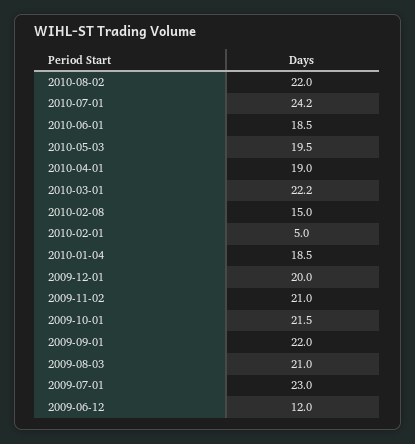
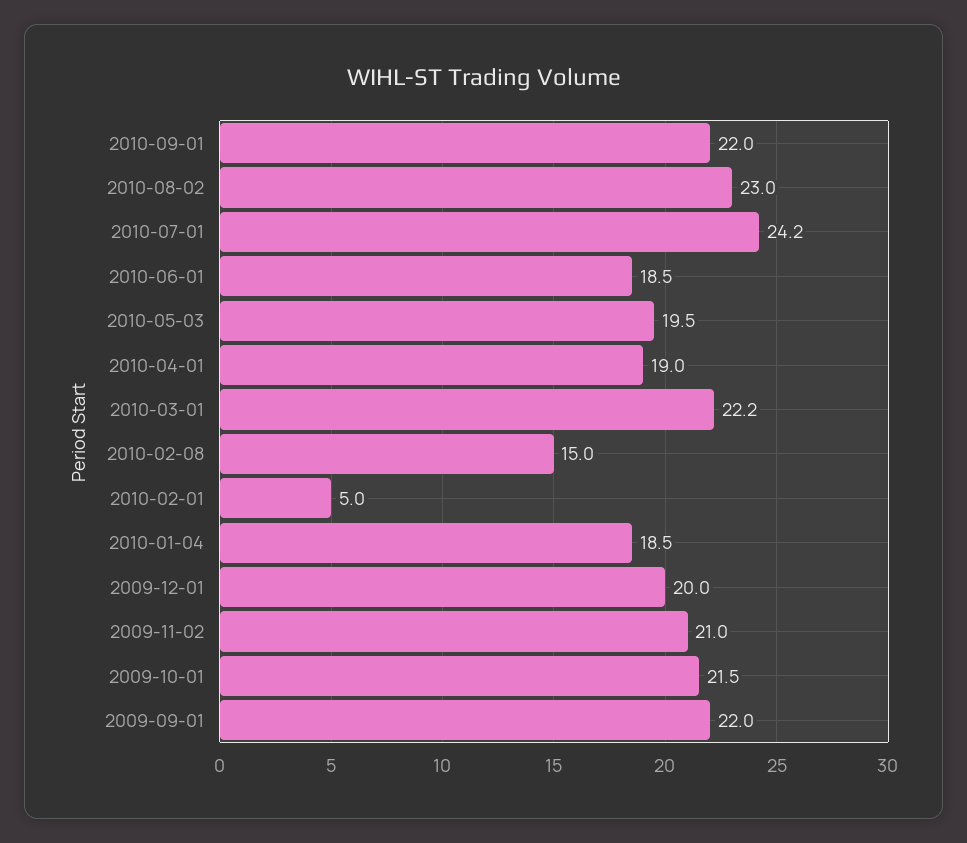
2010-08-02: 22 -> 23
2009-08-03: 21 -> none
2009-07-01: 23 -> none
2009-06-12: 12 -> none
2010-09-01: none -> 22

